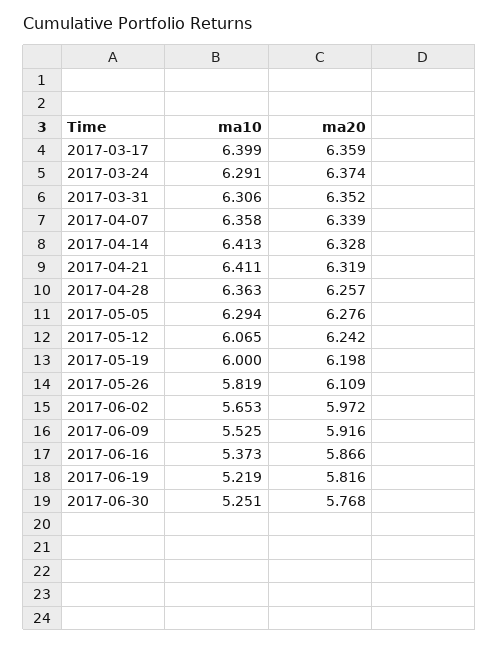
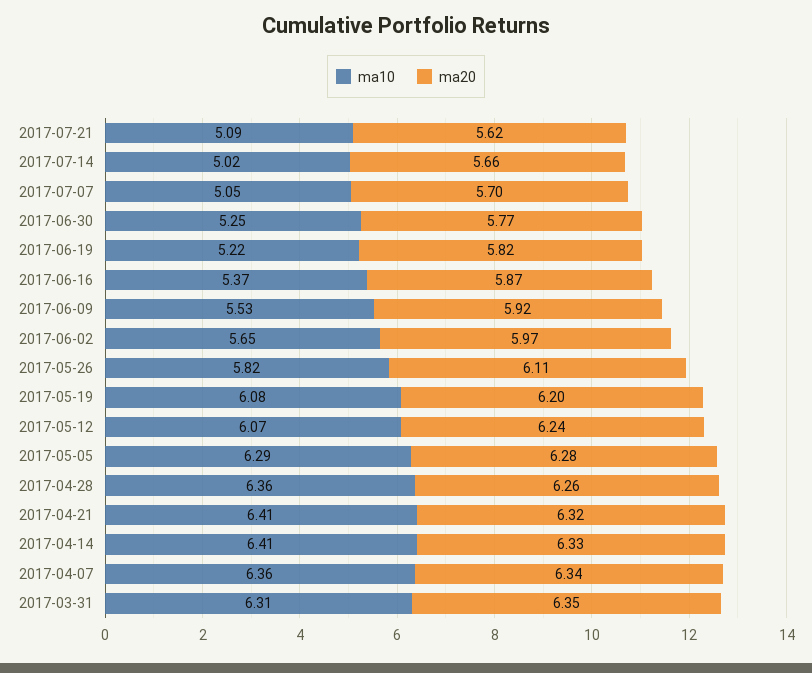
ma10, 2017-03-17: 6.399 -> none
ma20, 2017-03-17: 6.359 -> none
ma10, 2017-03-24: 6.291 -> none
ma20, 2017-03-24: 6.374 -> none
ma10, 2017-05-19: 6 -> 6.08
ma10, 2017-07-21: none -> 5.09
ma20, 2017-07-21: none -> 5.62
ma10, 2017-07-14: none -> 5.02
ma20, 2017-07-14: none -> 5.66
ma10, 2017-07-07: none -> 5.05
ma20, 2017-07-07: none -> 5.7

